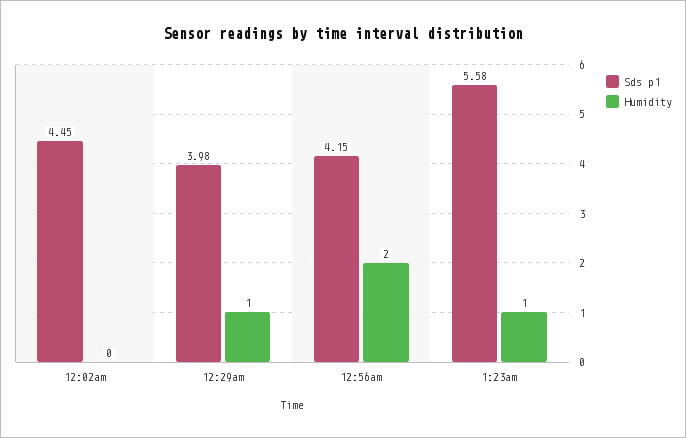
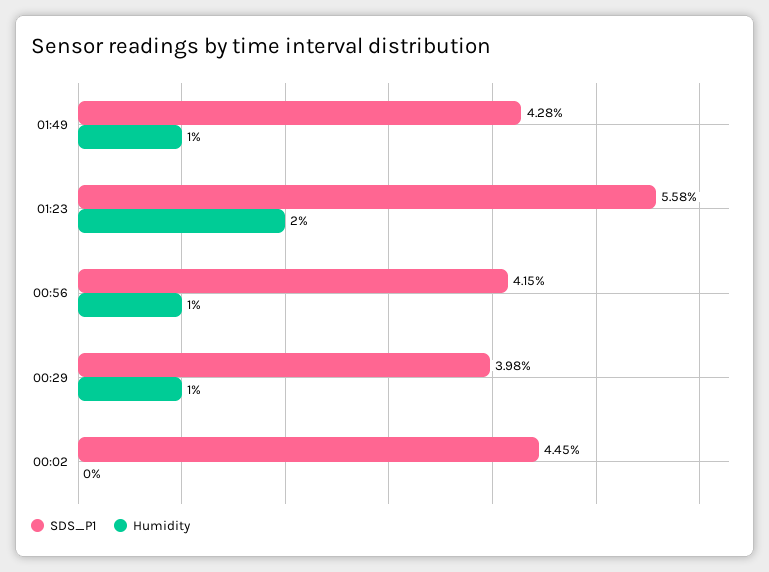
Humidity, 12:56am: 2 -> 1
Humidity, 1:23am: 1 -> 2
Sds p1, 01:49: none -> 4.28
Humidity, 01:49: none -> 1

